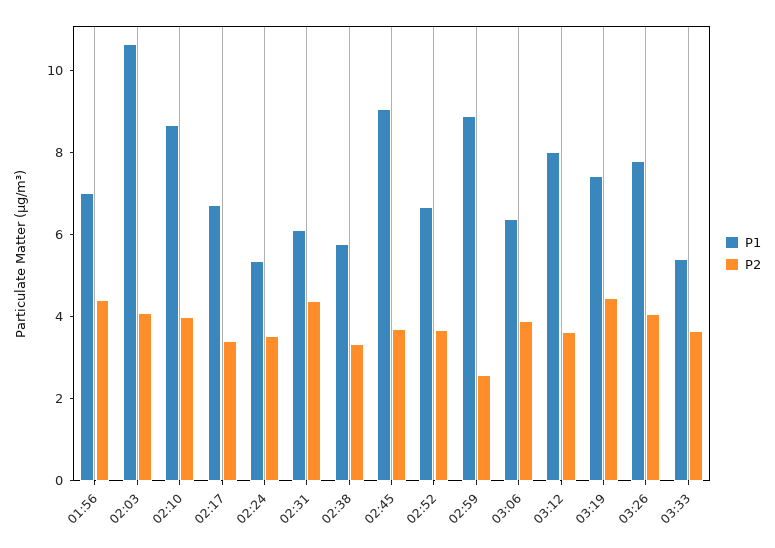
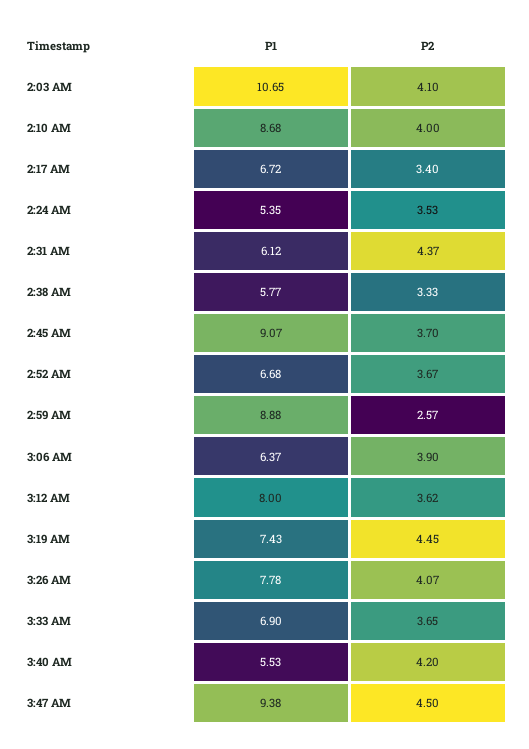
P1, 01:56: 7 -> none
P2, 01:56: 4.5 -> none
P1, 03:33: 5.5 -> 6.9
P1, 3:40 AM: none -> 5.53
P2, 3:40 AM: none -> 4.2
P1, 3:47 AM: none -> 9.38
P2, 3:47 AM: none -> 4.5

